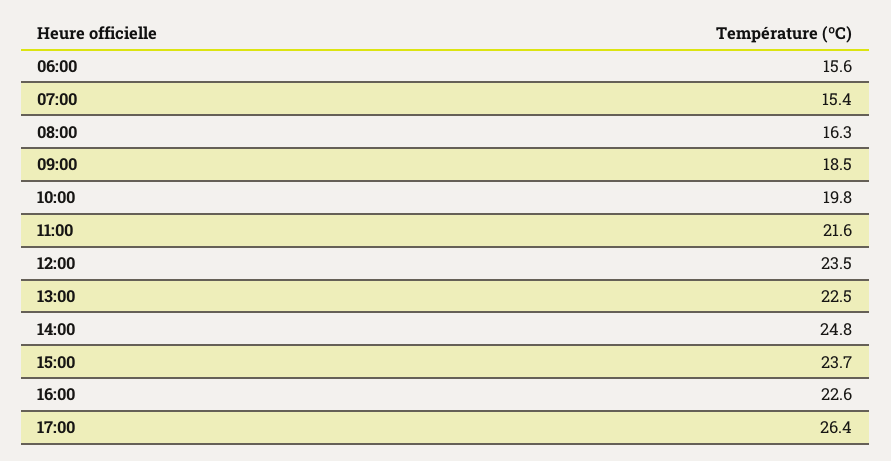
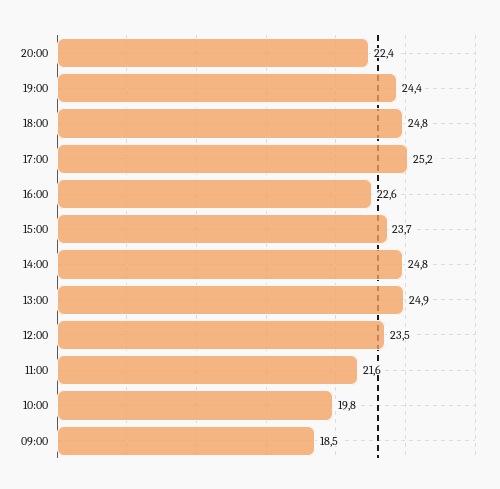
06:00: 15.6 -> none
07:00: 15.4 -> none
08:00: 16.3 -> none
13:00: 22.5 -> 24.9
17:00: 26.4 -> 25.2
20:00: none -> 22.4
19:00: none -> 24.4
18:00: none -> 24.8

